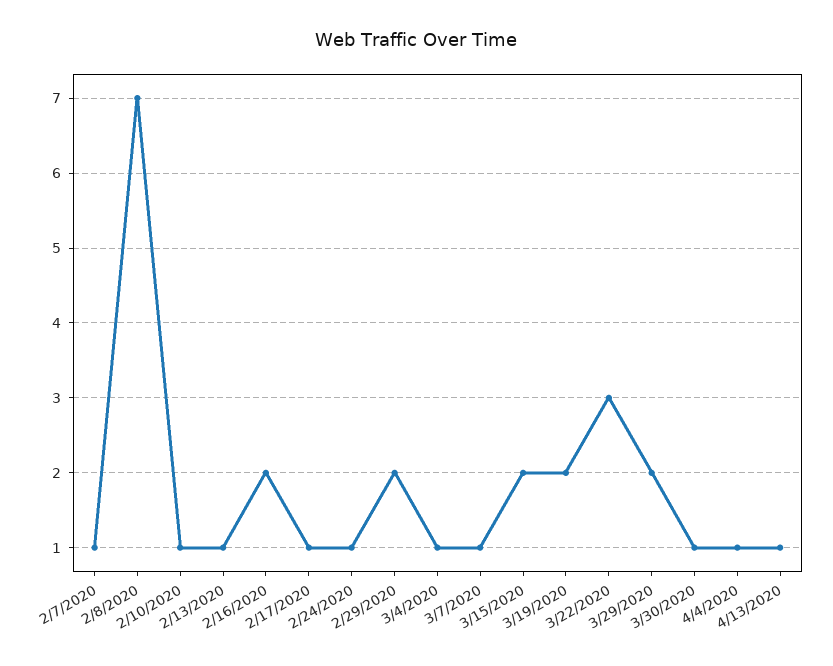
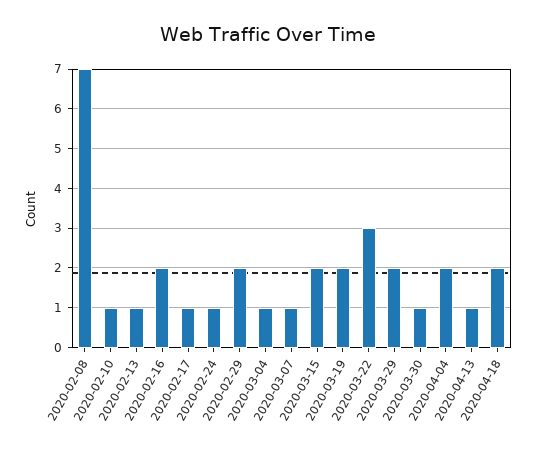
2/7/2020: 1 -> none
4/4/2020: 1 -> 2
2020-04-18: none -> 2

